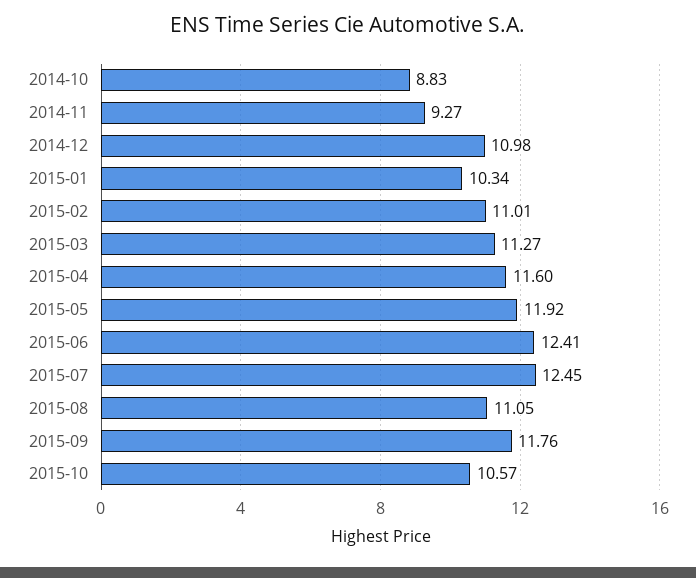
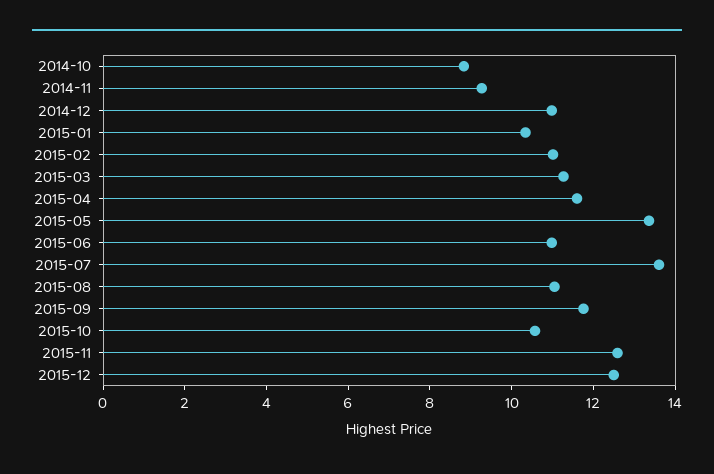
2015-05: 11.92 -> 13.5
2015-06: 12.41 -> 11
2015-07: 12.45 -> 13.5
2015-11: none -> 12.5
2015-12: none -> 12.5

